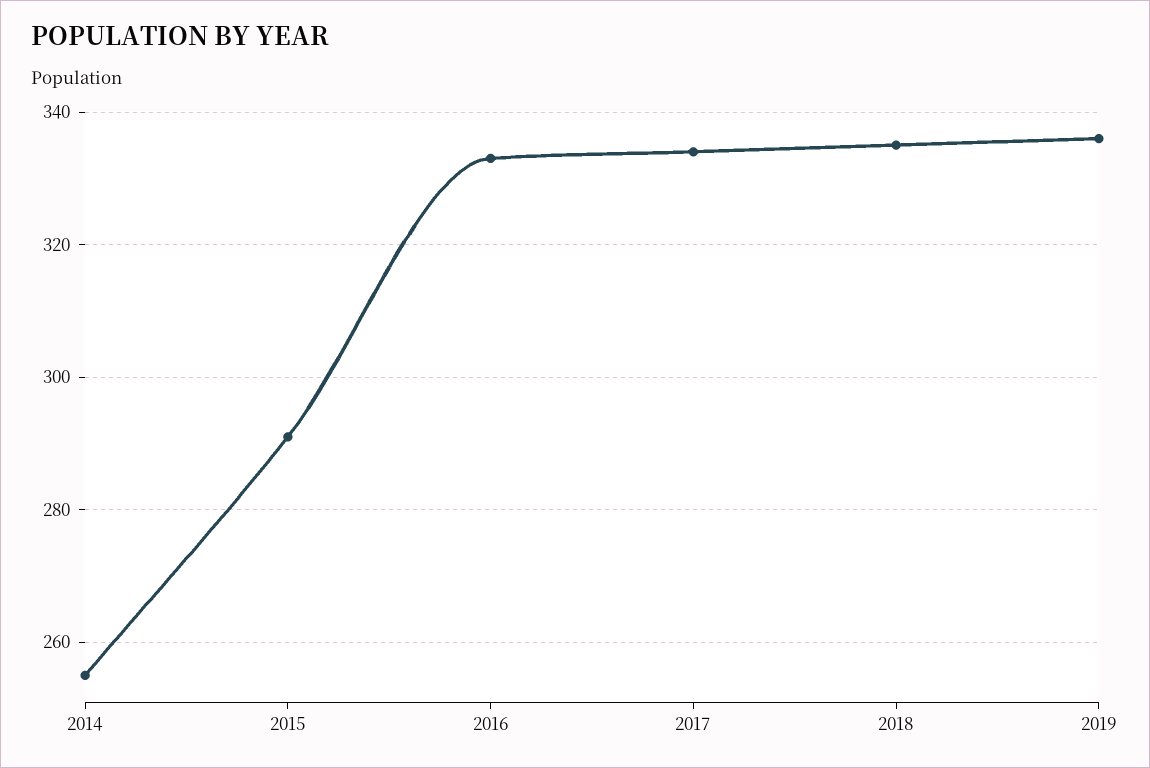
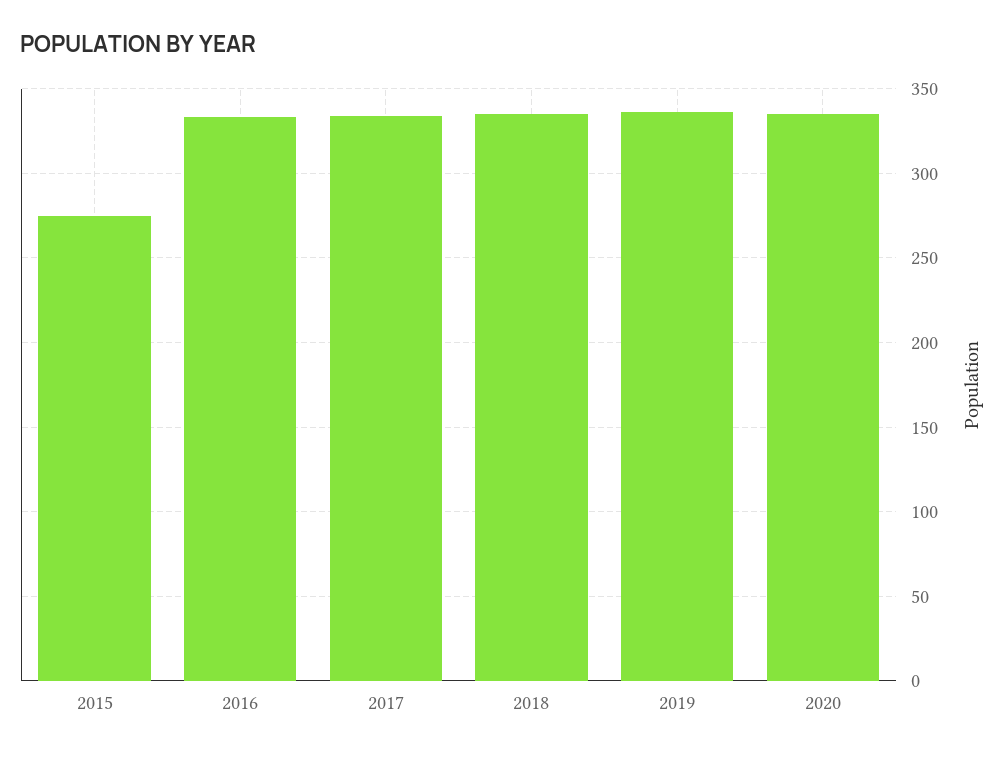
2014: 255 -> none
2015: 290 -> 275
2020: none -> 335

